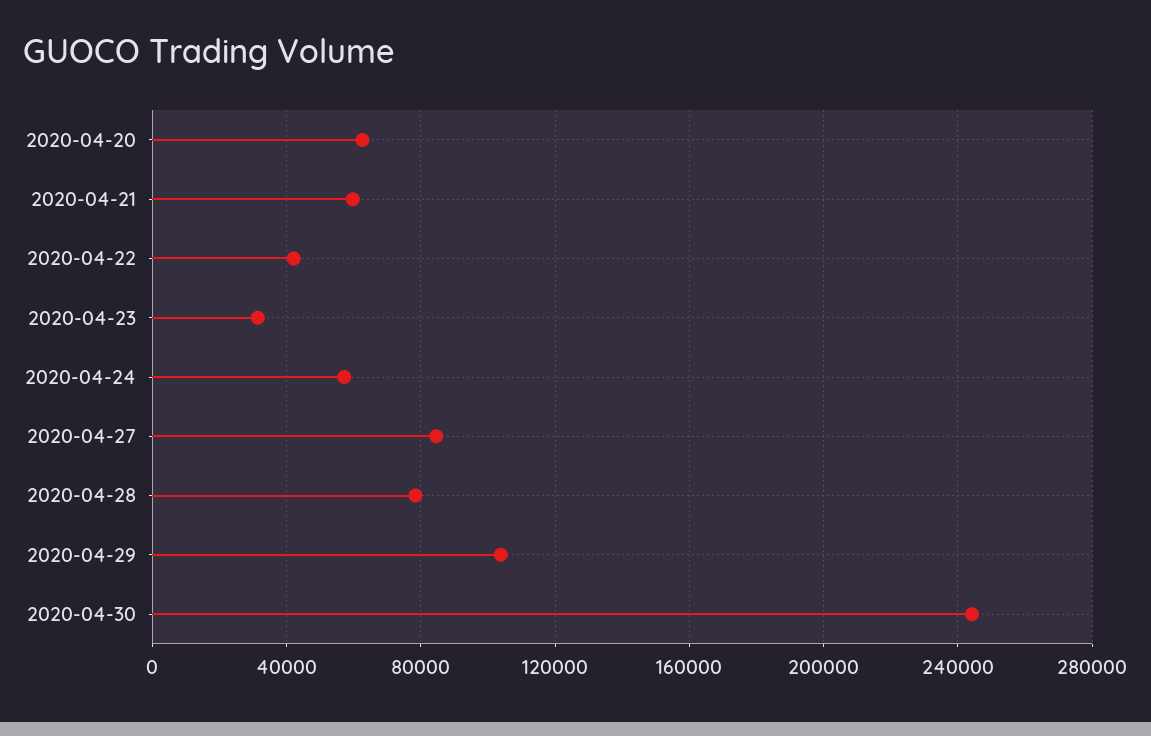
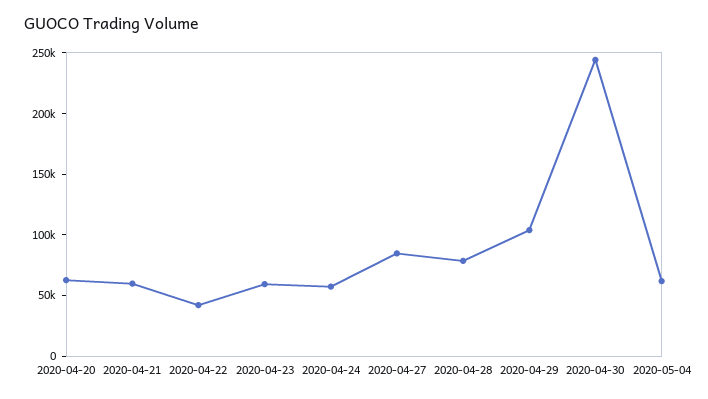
2020-04-23: 30000 -> 60000
2020-05-04: none -> 60000

